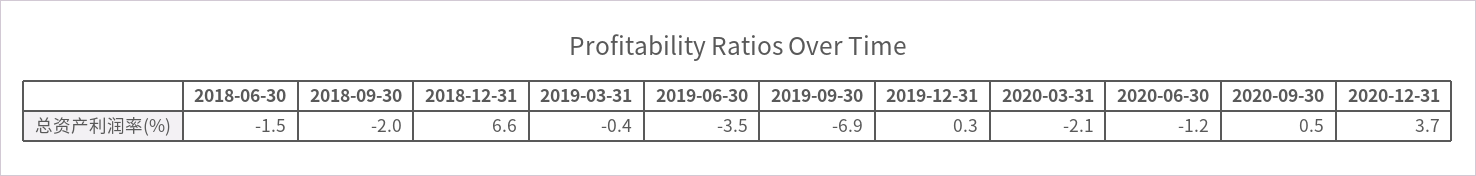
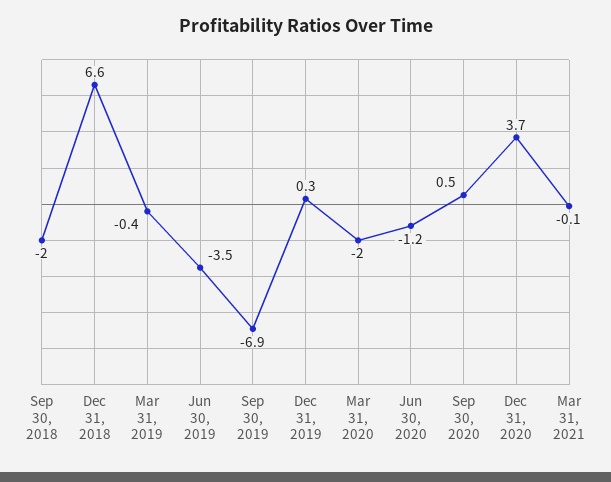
2018-06-30: -1.5 -> none
2020-03-31: -2.1 -> -2
Mar 31, 2021: none -> -0.1

